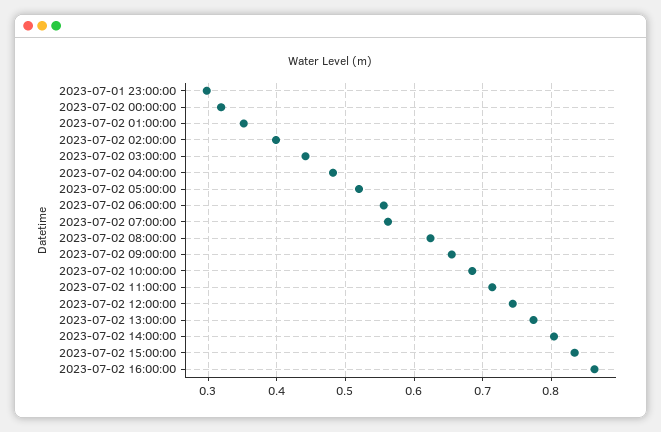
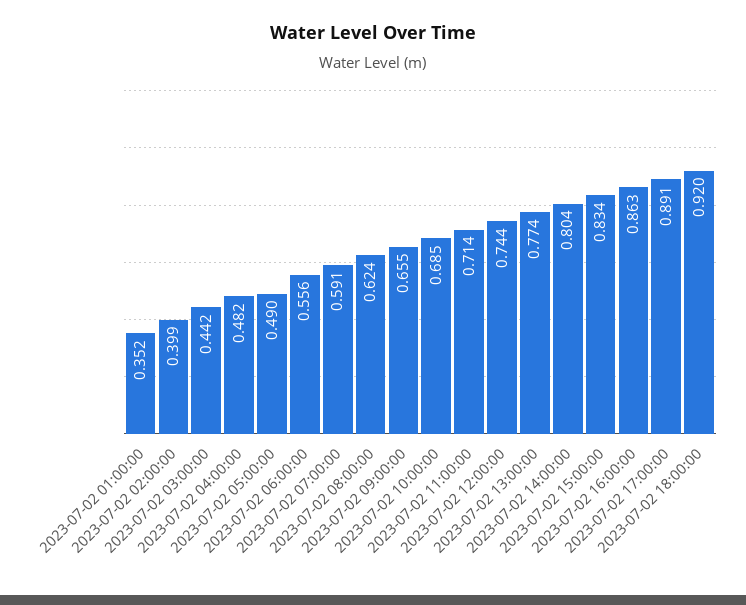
2023-07-01 23:00:00: 0.3 -> none
2023-07-02 00:00:00: 0.32 -> none
2023-07-02 05:00:00: 0.52 -> 0.49
2023-07-02 07:00:00: 0.56 -> 0.591
2023-07-02 17:00:00: none -> 0.891
2023-07-02 18:00:00: none -> 0.92

